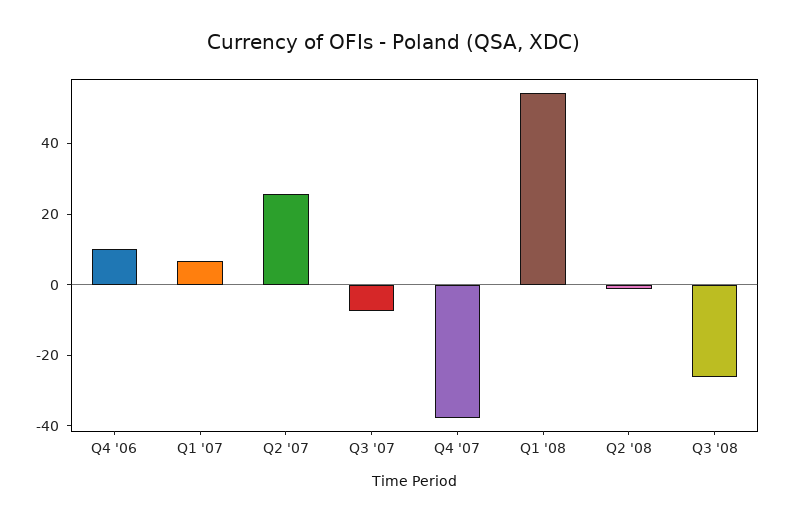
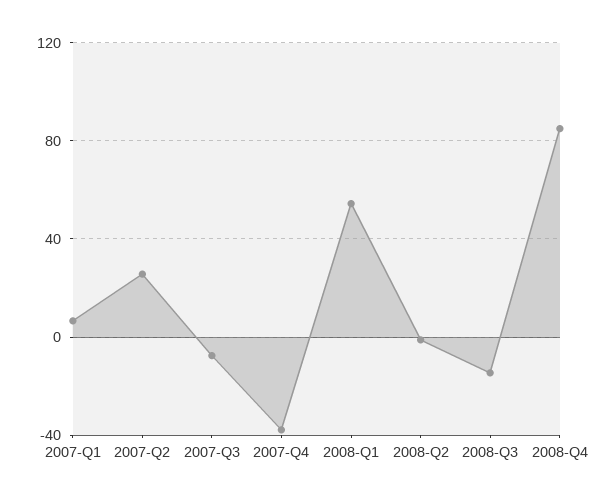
Q4 '06: 10 -> none
Q3 '08: -25 -> -15
2008-Q4: none -> 85

